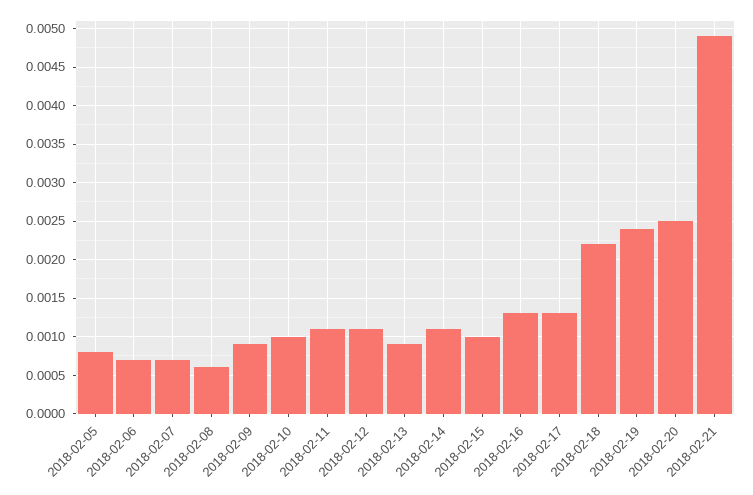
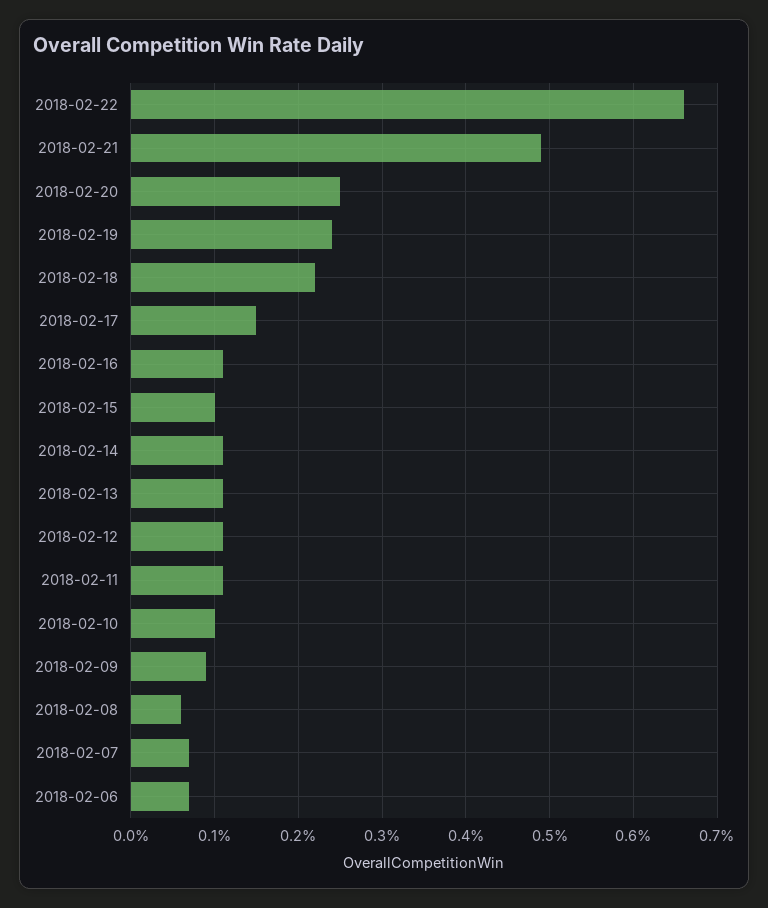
2018-02-05: 0.0008 -> none
2018-02-13: 0.0009 -> 0.0011
2018-02-16: 0.0013 -> 0.0011
2018-02-17: 0.0013 -> 0.0015
2018-02-22: none -> 0.0066

